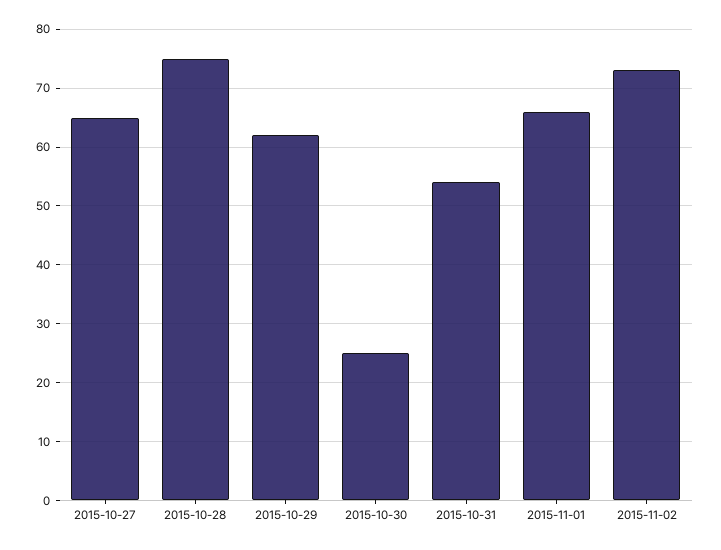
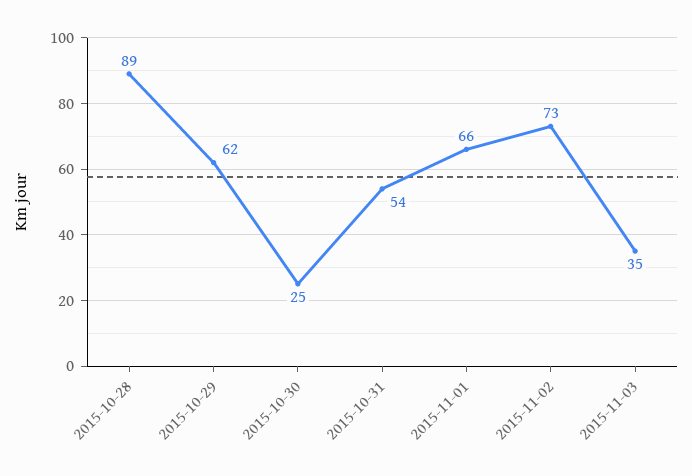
2015-10-27: 65 -> none
2015-10-28: 75 -> 89
2015-11-03: none -> 35

